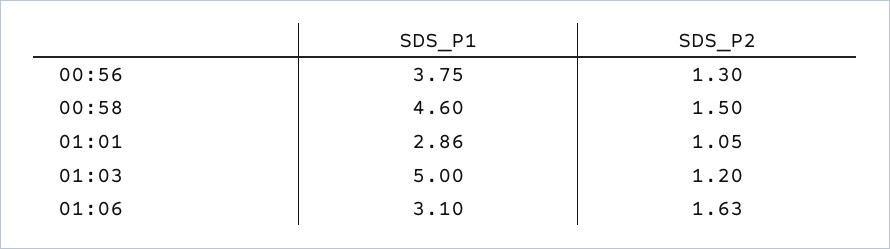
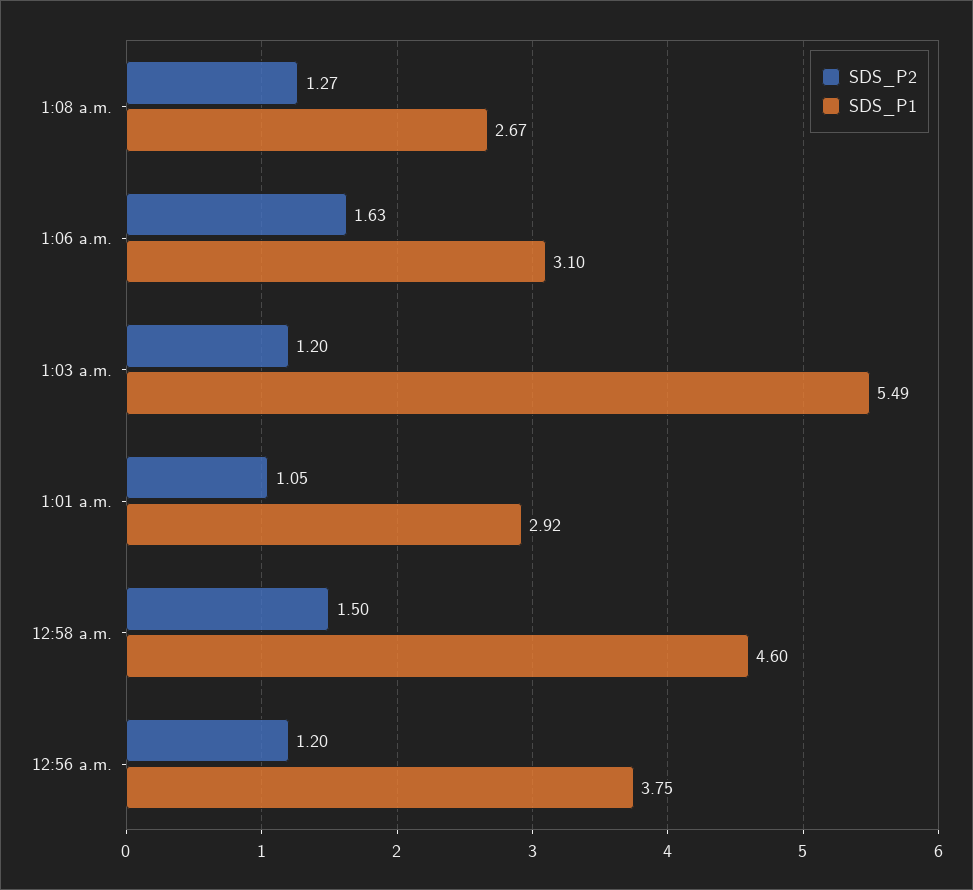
SDS_P2, 00:56: 1.3 -> 1.2
SDS_P1, 01:01: 2.86 -> 2.92
SDS_P1, 01:03: 5 -> 5.49
SDS_P2, 1:08 a.m.: none -> 1.27
SDS_P1, 1:08 a.m.: none -> 2.67

